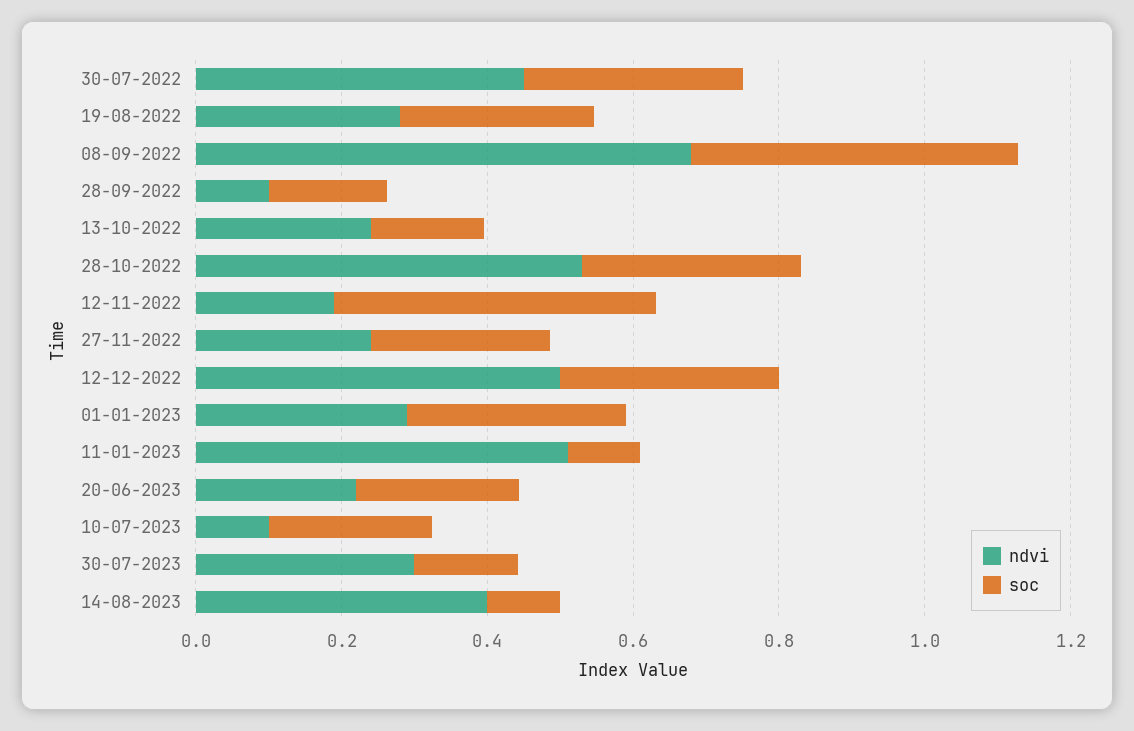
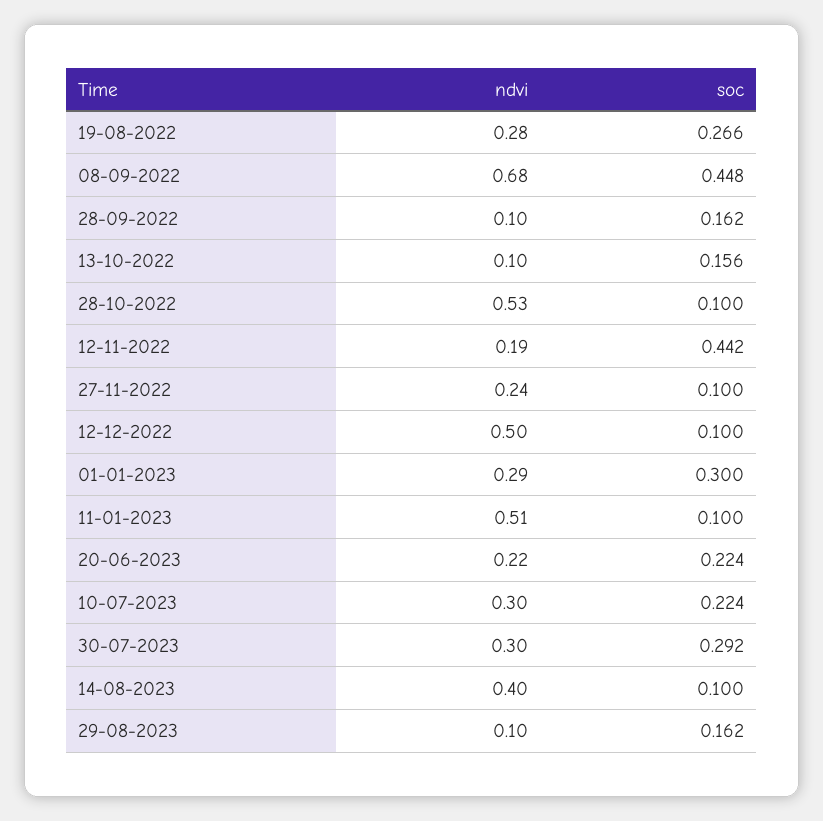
ndvi, 30-07-2022: 0.45 -> none
soc, 30-07-2022: 0.3 -> none
ndvi, 13-10-2022: 0.25 -> 0.1
soc, 28-10-2022: 0.3 -> 0.1
soc, 27-11-2022: 0.25 -> 0.1
soc, 12-12-2022: 0.3 -> 0.1
ndvi, 10-07-2023: 0.1 -> 0.3
soc, 30-07-2023: 0.15 -> 0.292
ndvi, 29-08-2023: none -> 0.1
soc, 29-08-2023: none -> 0.162

